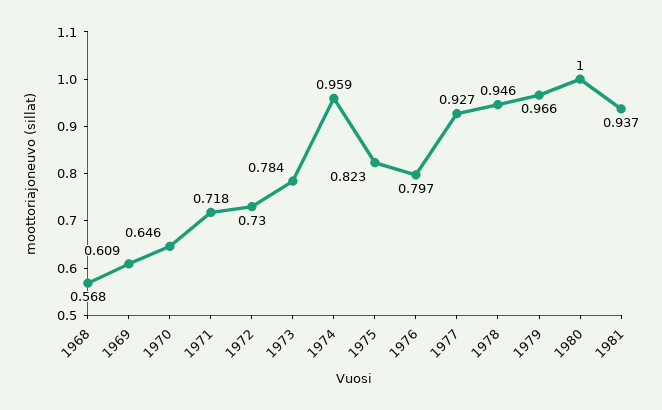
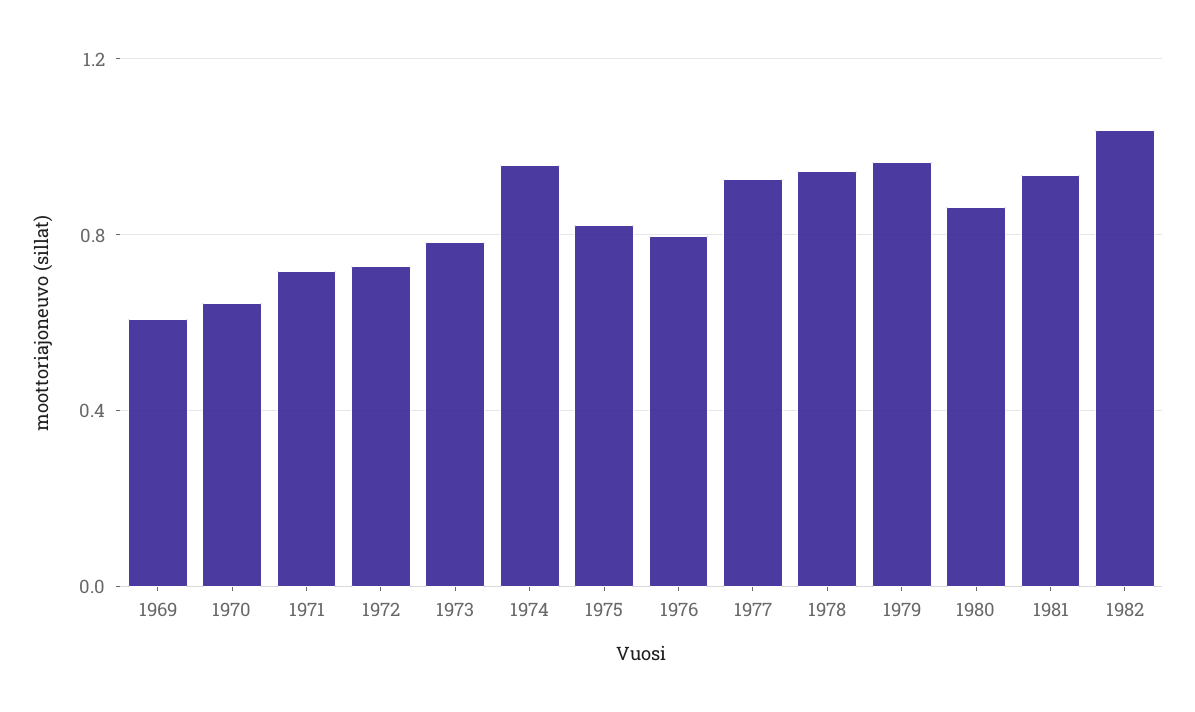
1968: 0.568 -> none
1980: 1 -> 0.85
1982: none -> 1.05

